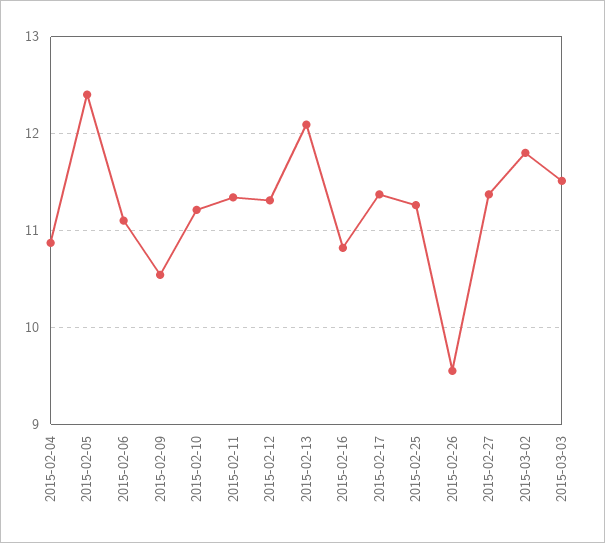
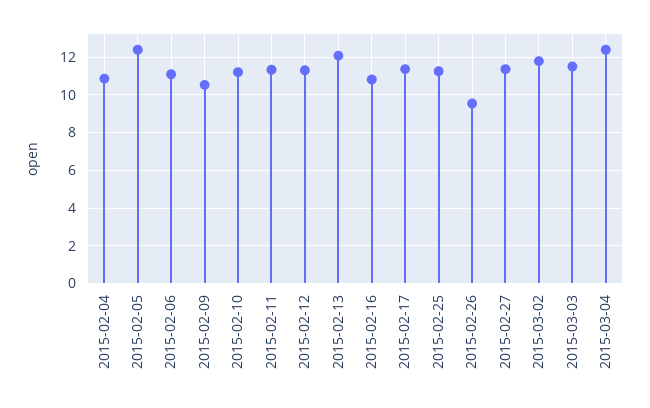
2015-03-04: none -> 12.5

